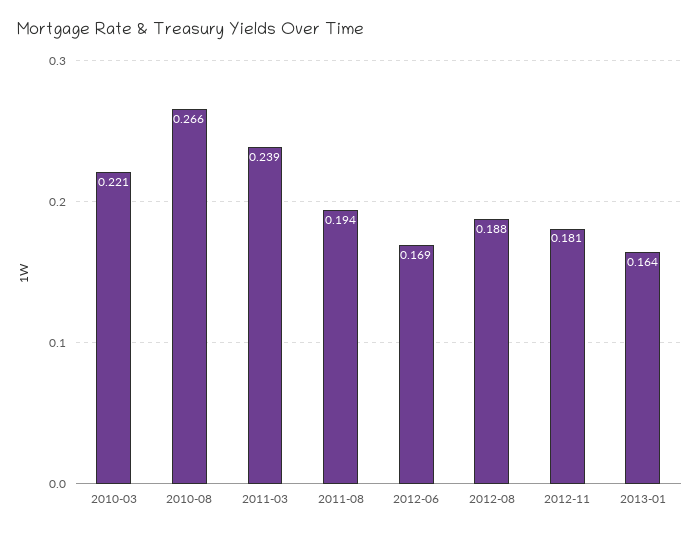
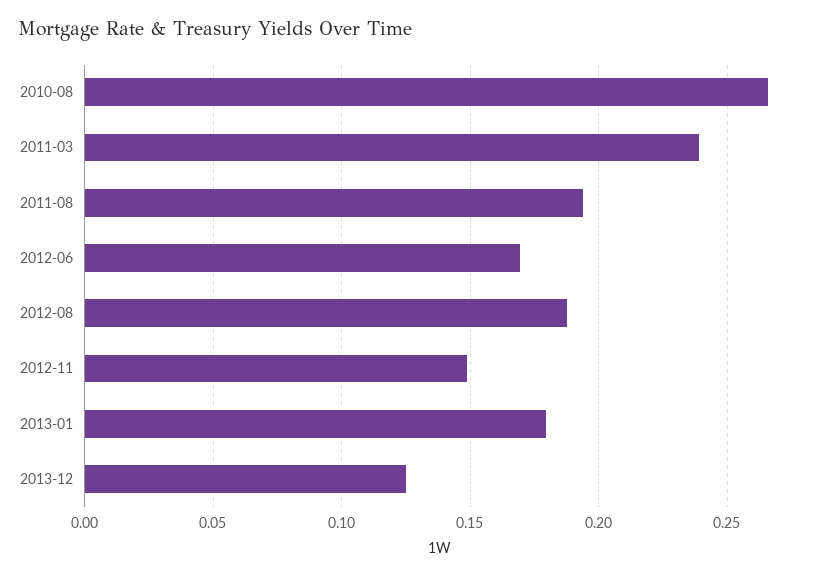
2010-03: 0.221 -> none
2012-11: 0.181 -> 0.15
2013-01: 0.164 -> 0.18
2013-12: none -> 0.125

